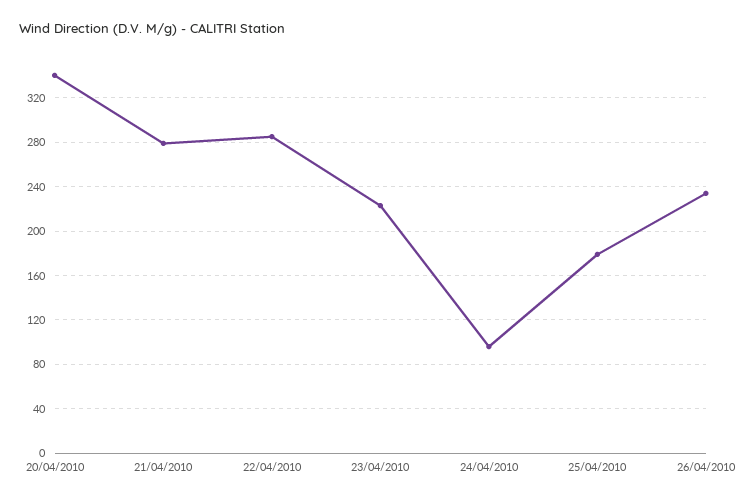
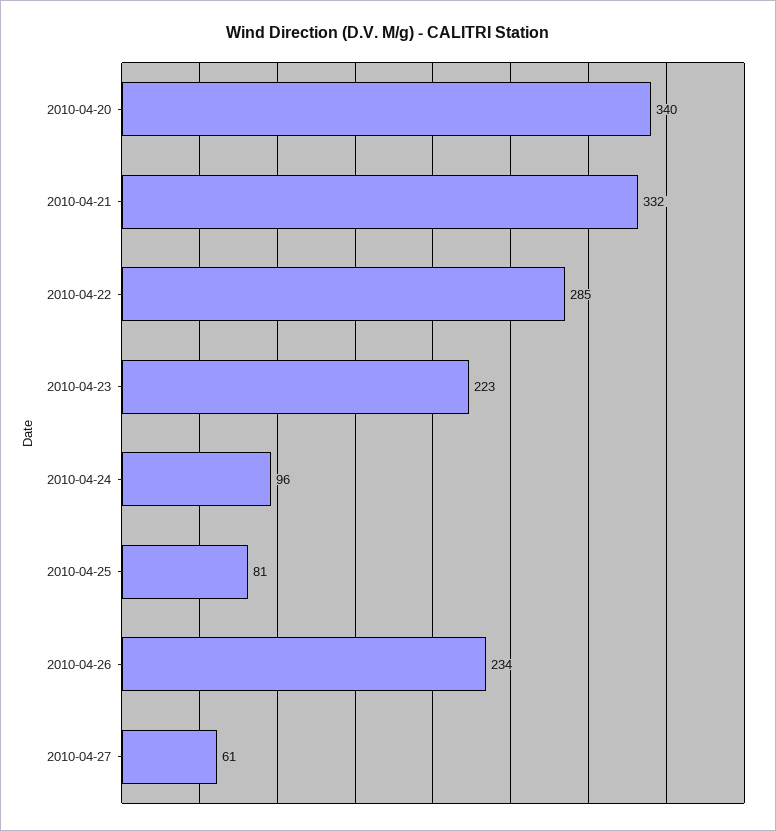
21/04/2010: 280 -> 332
25/04/2010: 180 -> 81
2010-04-27: none -> 61

